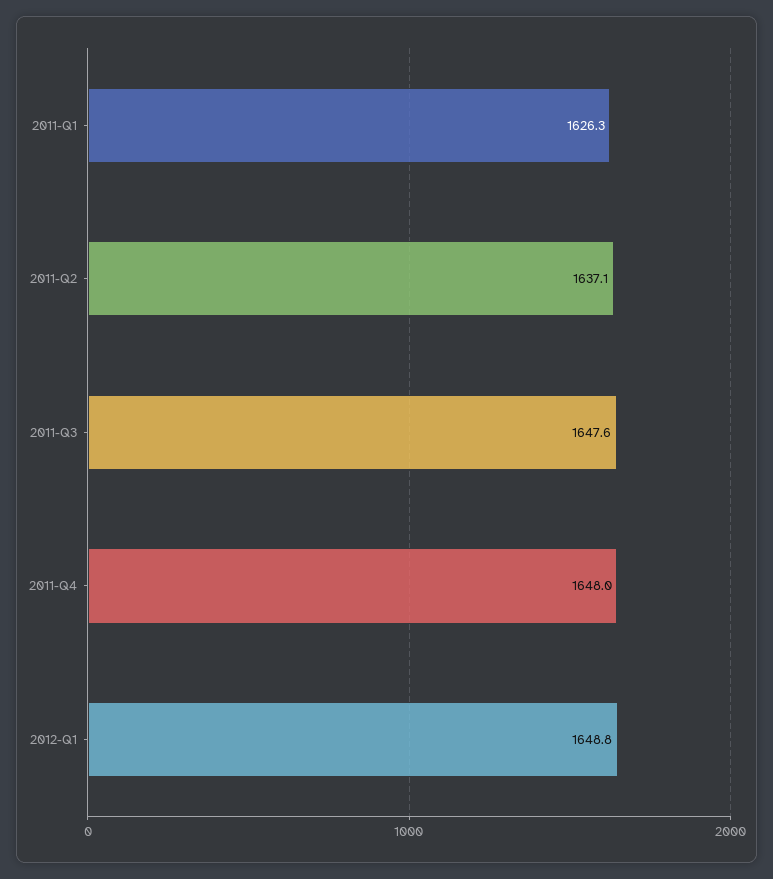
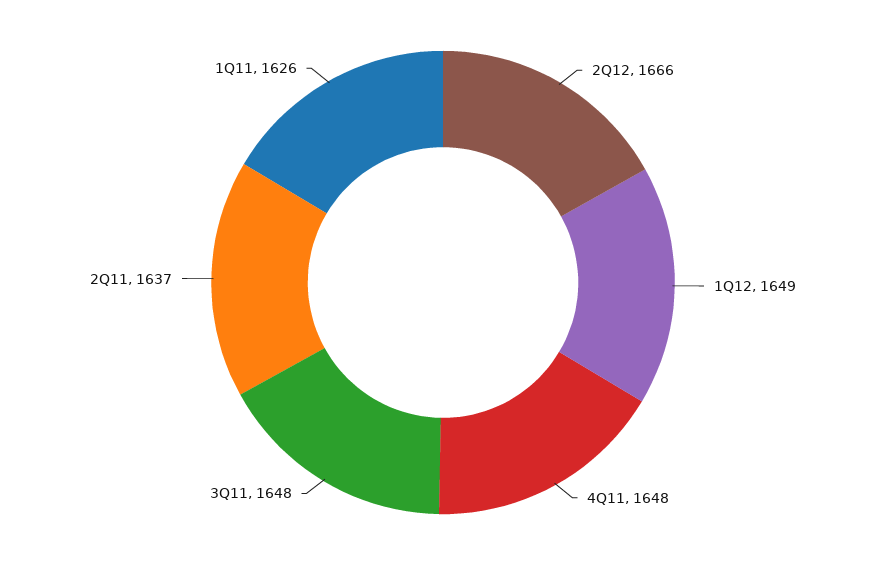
2Q12: none -> 1666

